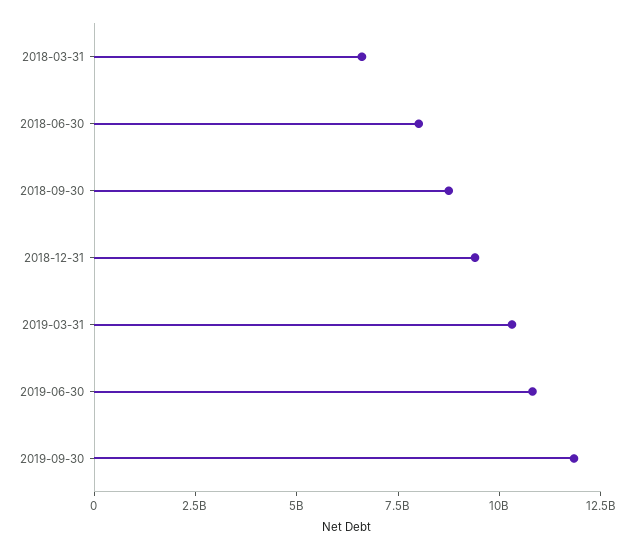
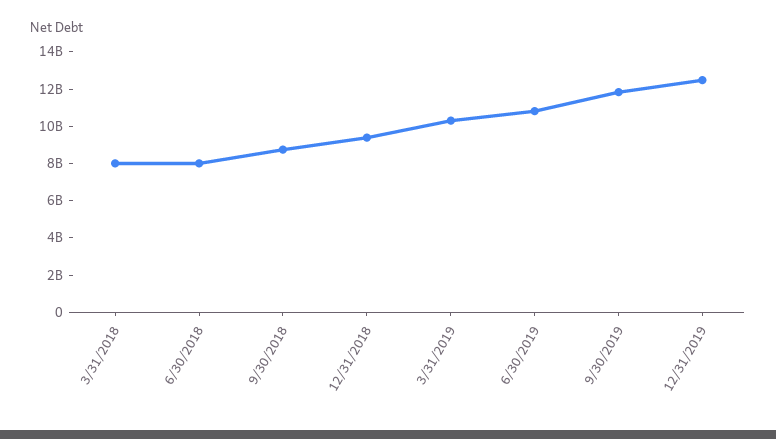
2018-03-31: 6500000000 -> 8000000000
12/31/2019: none -> 12500000000

